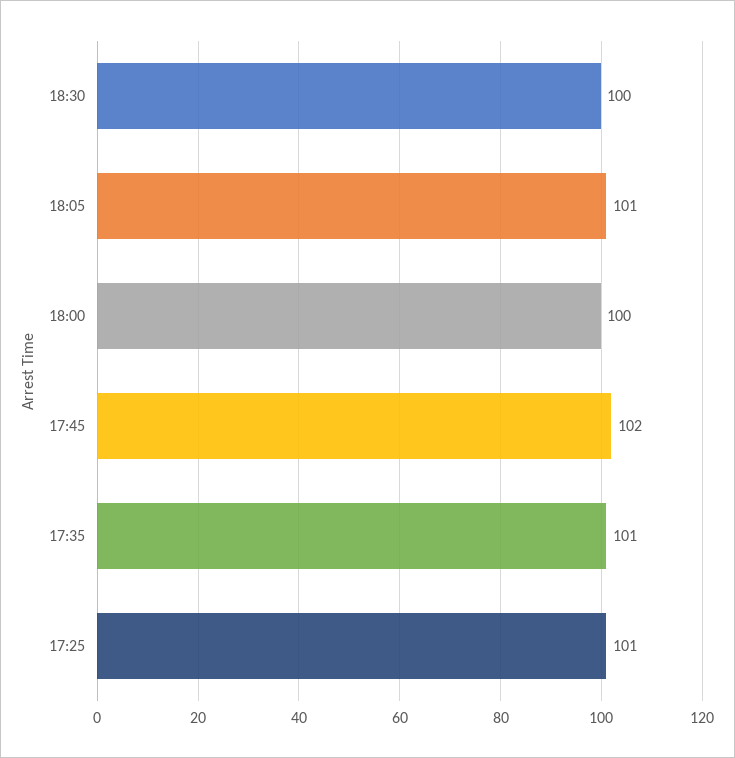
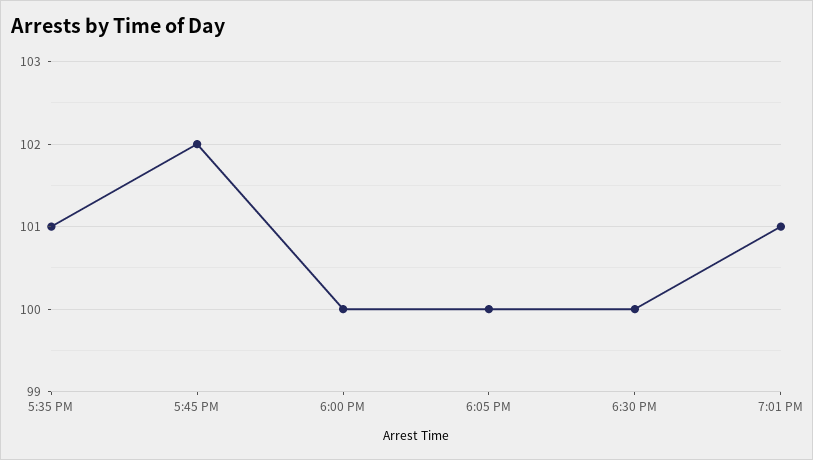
18:05: 101 -> 100
17:25: 101 -> none
7:01 PM: none -> 101

